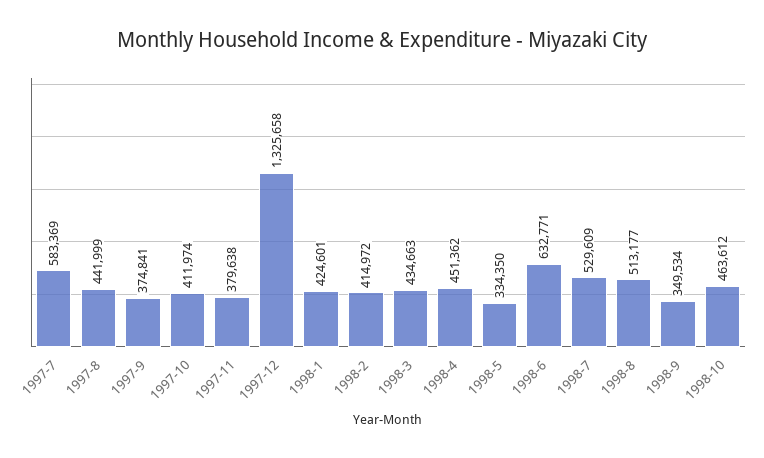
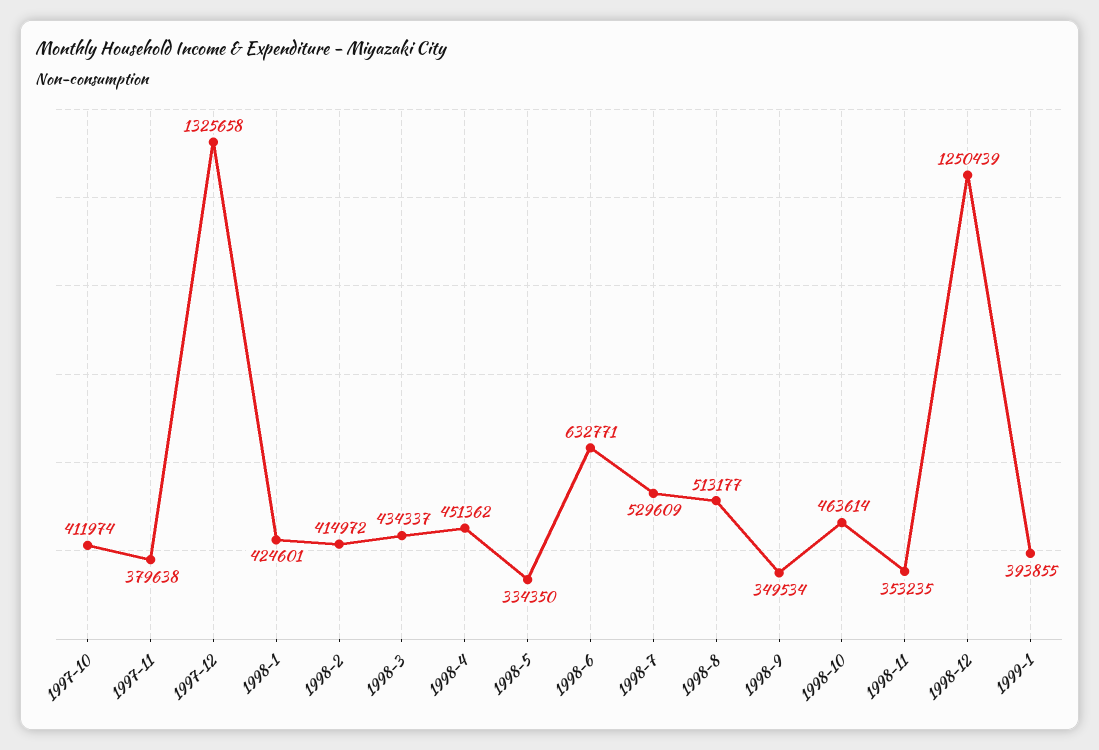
1997-7: 583369 -> none
1997-8: 441999 -> none
1997-9: 374841 -> none
1998-3: 434663 -> 434337
1998-10: 463612 -> 463614
1998-11: none -> 353235
1998-12: none -> 1250439
1999-1: none -> 393855

